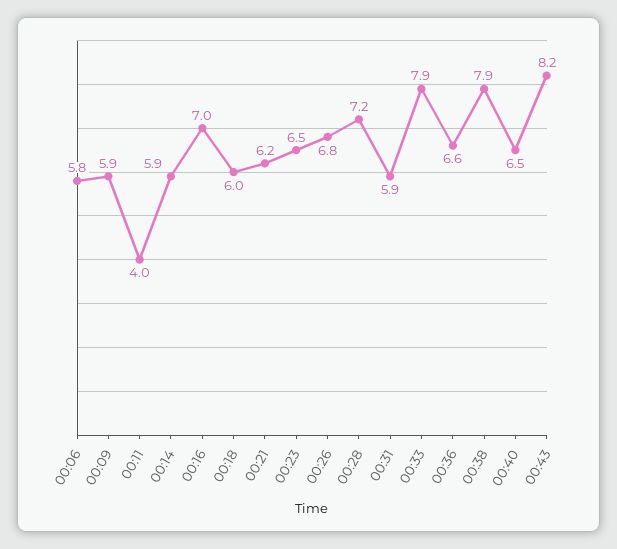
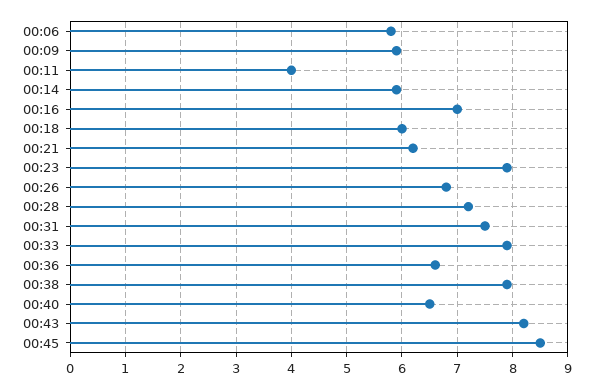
00:23: 6.5 -> 8
00:31: 5.9 -> 7.5
00:45: none -> 8.5

